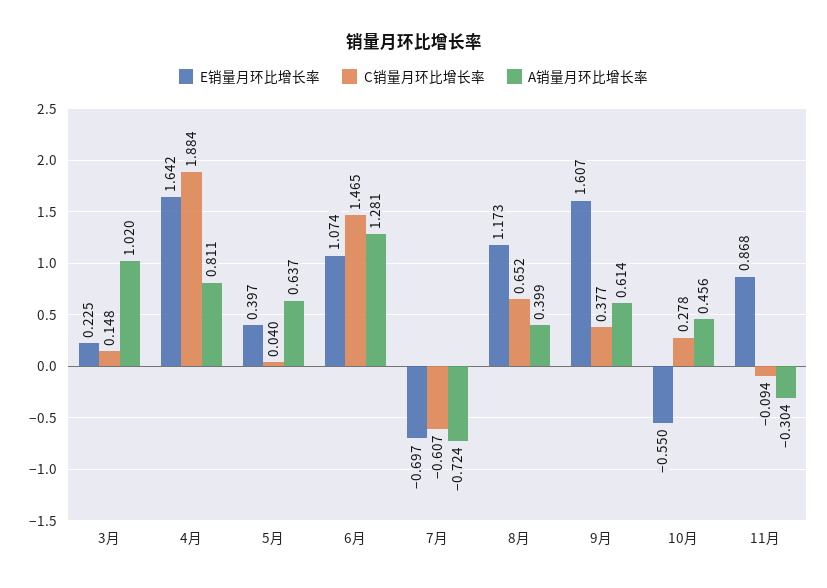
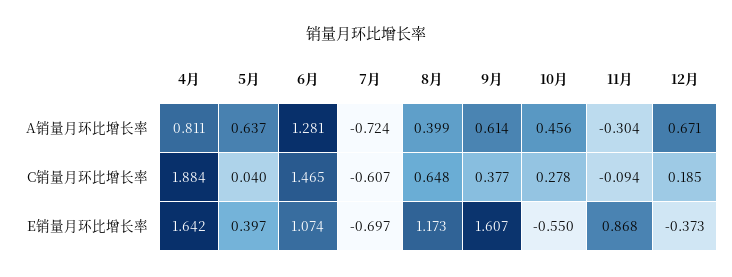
E销量月环比增长率, 3月: 0.225 -> none
C销量月环比增长率, 3月: 0.148 -> none
A销量月环比增长率, 3月: 1.02 -> none
C销量月环比增长率, 8月: 0.652 -> 0.648
A销量月环比增长率, 12月: none -> 0.671
C销量月环比增长率, 12月: none -> 0.185
E销量月环比增长率, 12月: none -> -0.373

